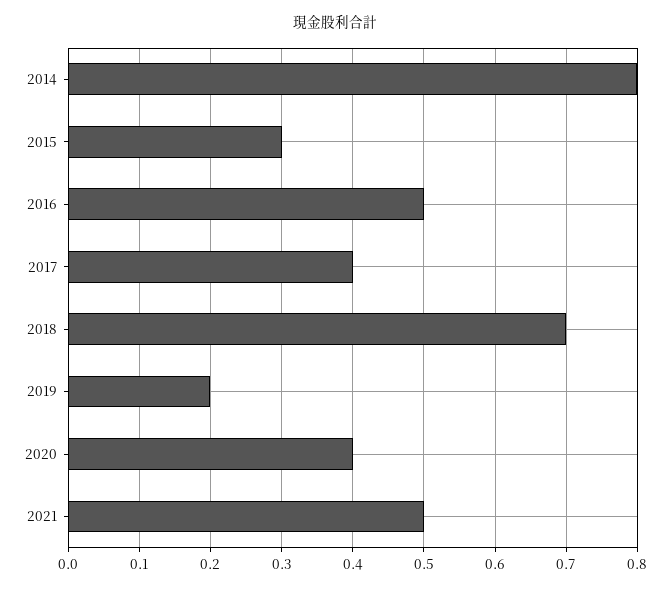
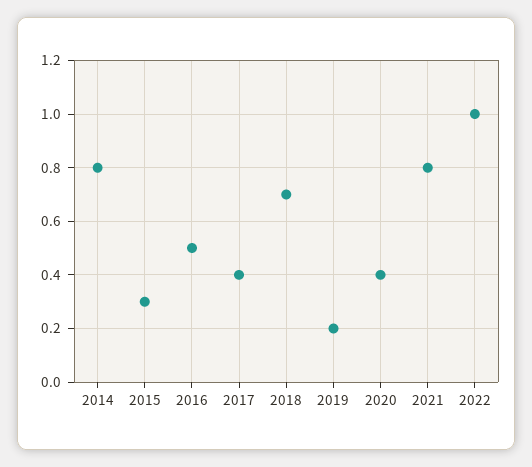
2021: 0.5 -> 0.8
2022: none -> 1

